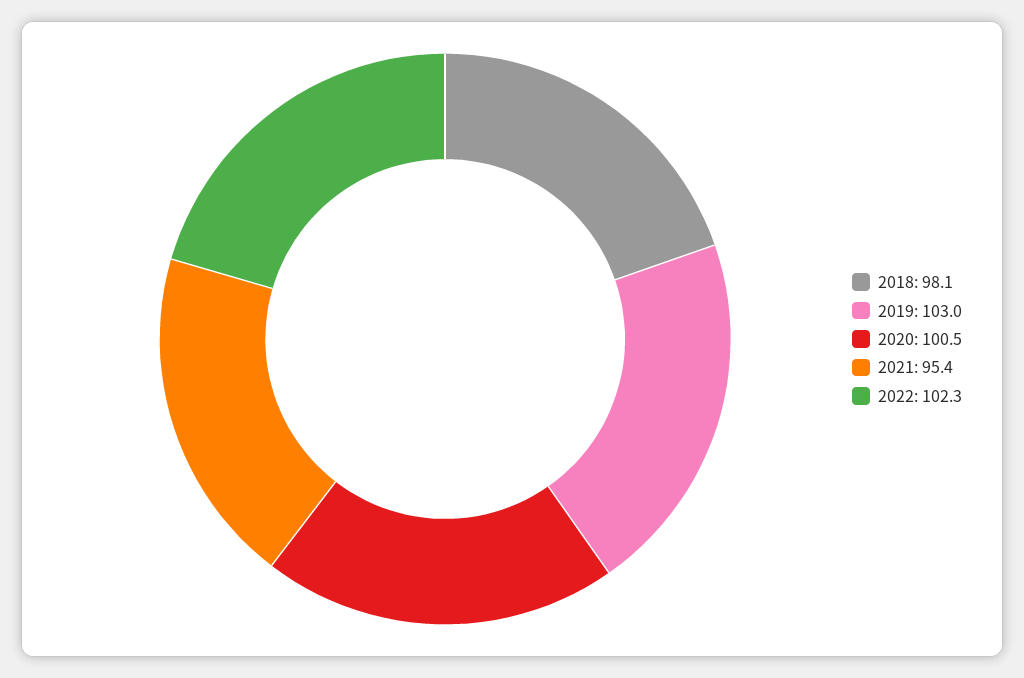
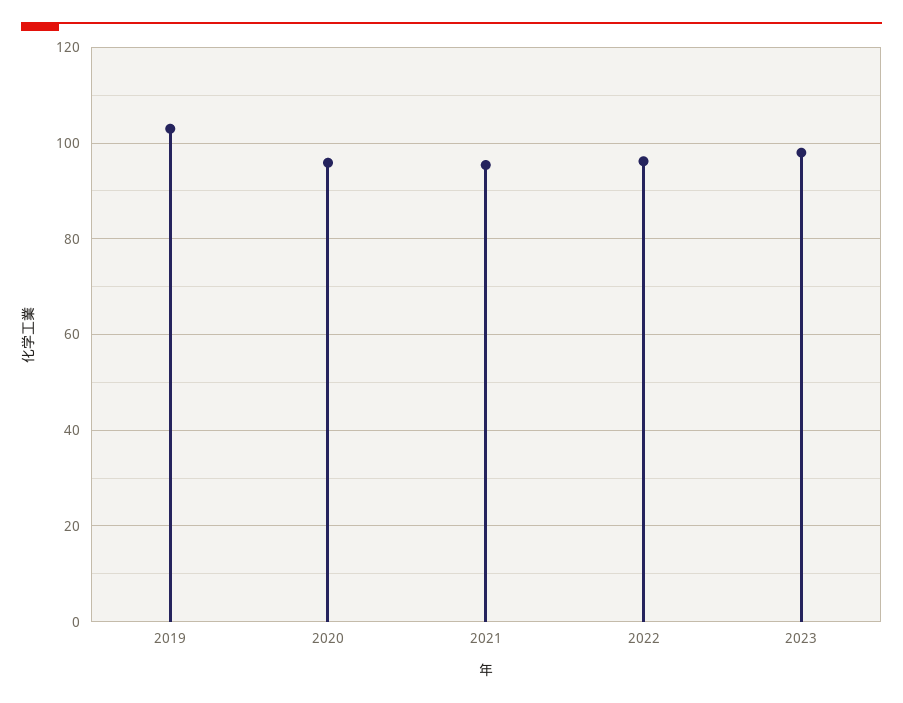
2018: 98.1 -> none
2020: 100.5 -> 96
2022: 102.3 -> 96
2023: none -> 98

